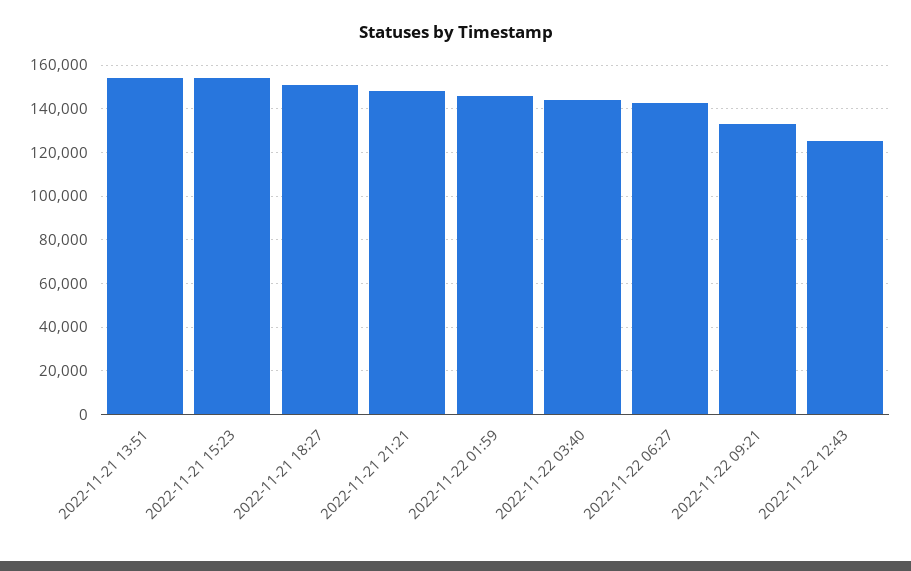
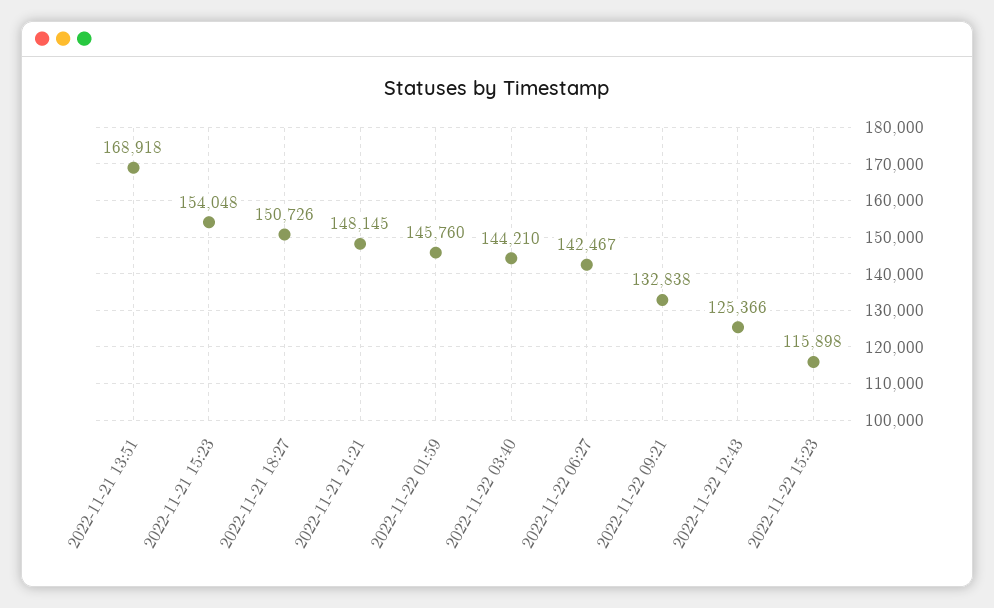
2022-11-21 13:51: 155000 -> 168918
2022-11-22 15:23: none -> 115898

